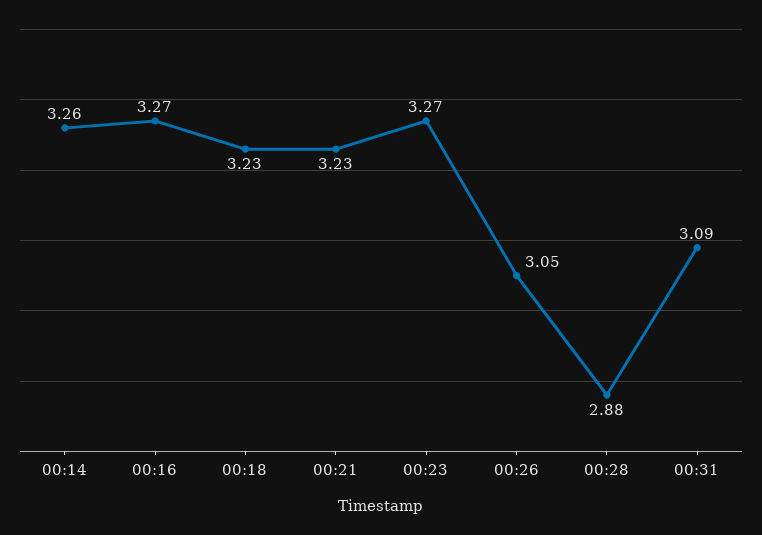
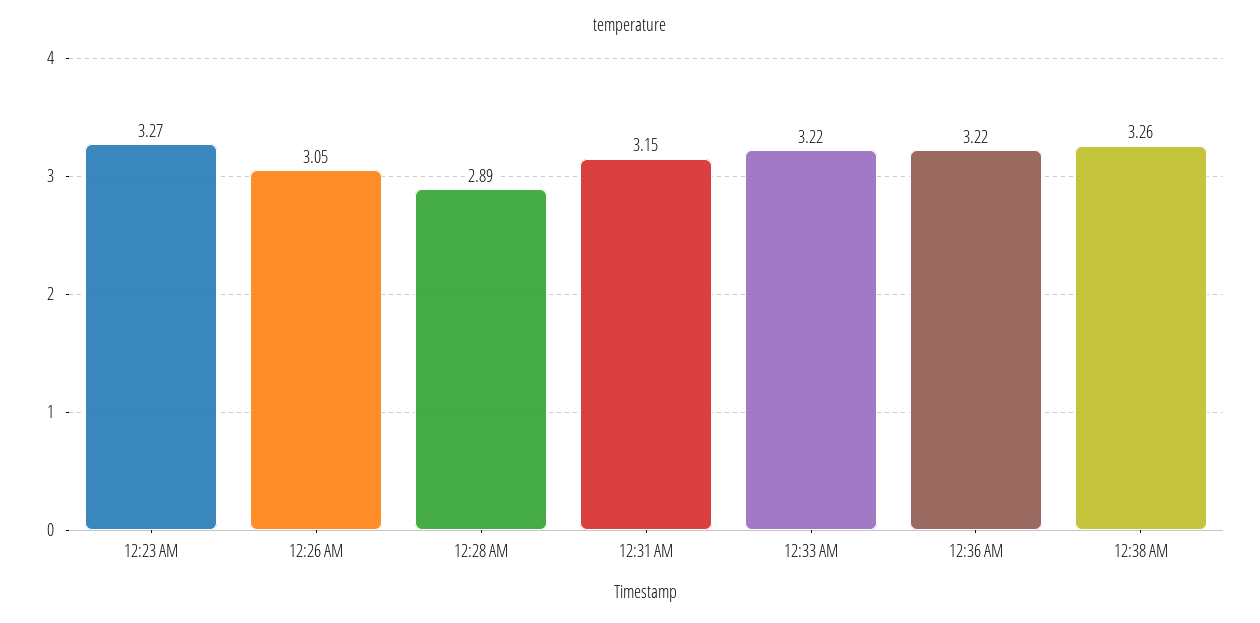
00:14: 3.26 -> none
00:16: 3.27 -> none
00:18: 3.23 -> none
00:21: 3.23 -> none
00:28: 2.88 -> 2.89
00:31: 3.09 -> 3.15
12:33 AM: none -> 3.22
12:36 AM: none -> 3.22
12:38 AM: none -> 3.26

